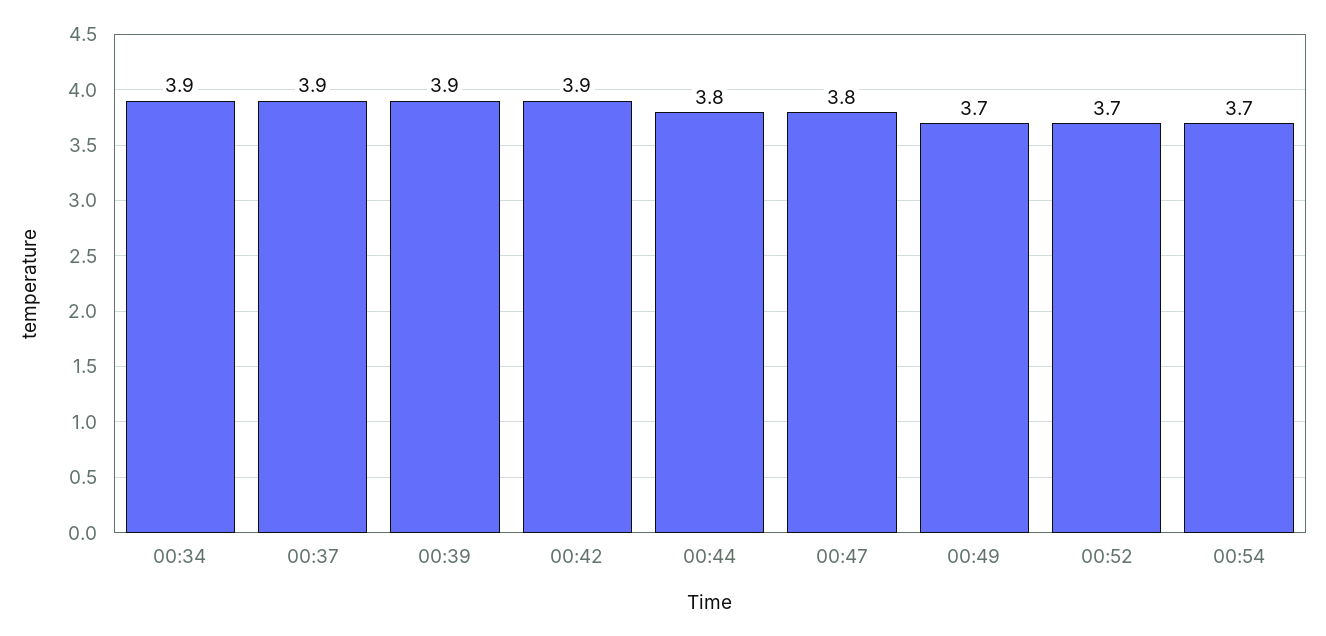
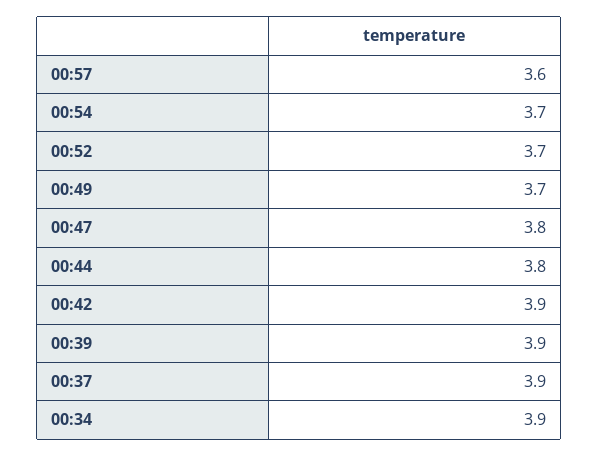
00:57: none -> 3.6

